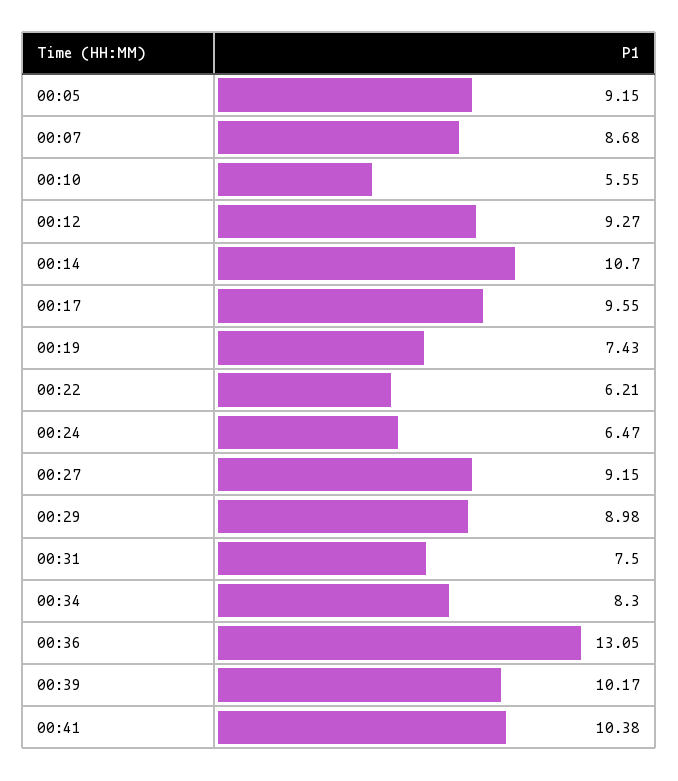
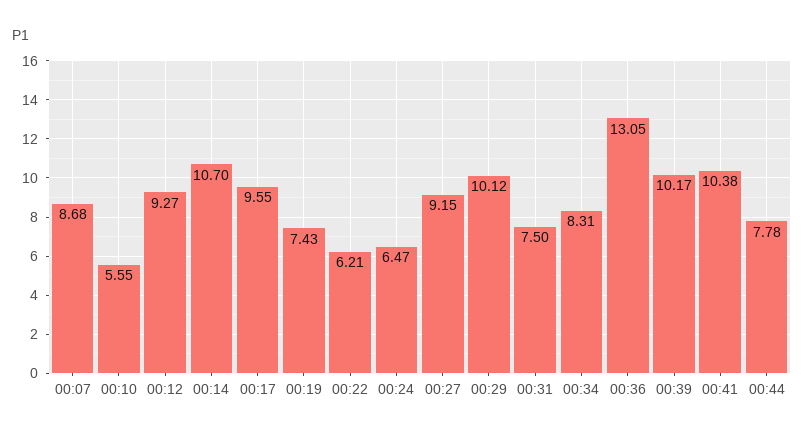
00:05: 9.15 -> none
00:29: 8.98 -> 10.12
00:34: 8.3 -> 8.31
00:44: none -> 7.78

